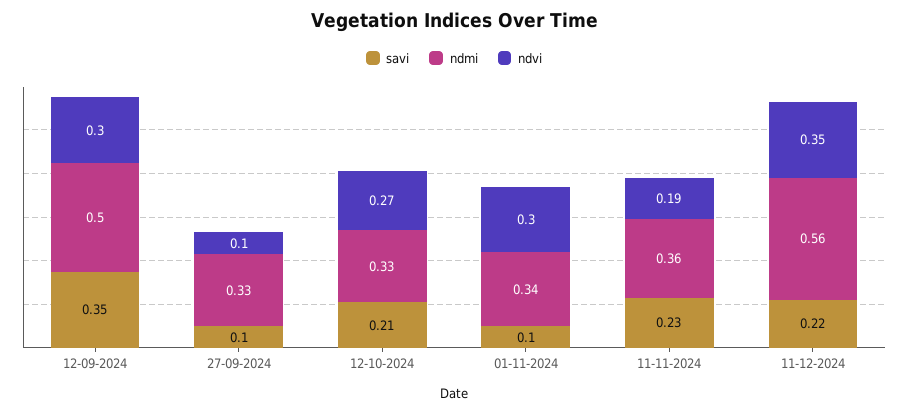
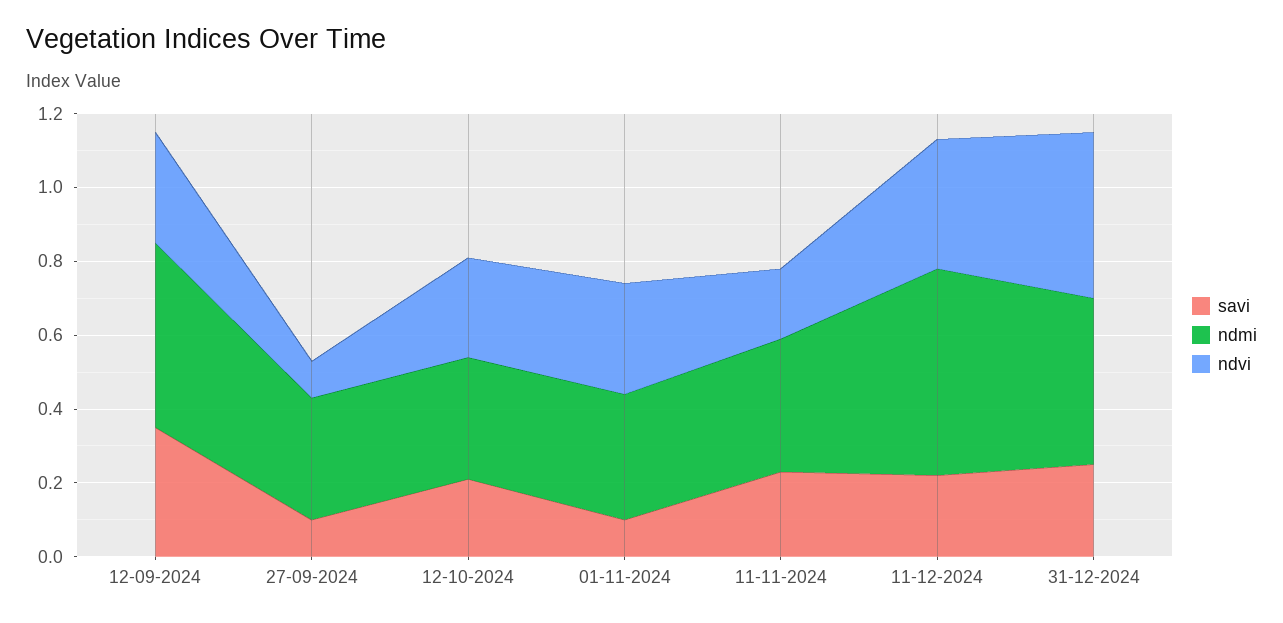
savi, 31-12-2024: none -> 0.25
ndmi, 31-12-2024: none -> 0.45
ndvi, 31-12-2024: none -> 0.45

